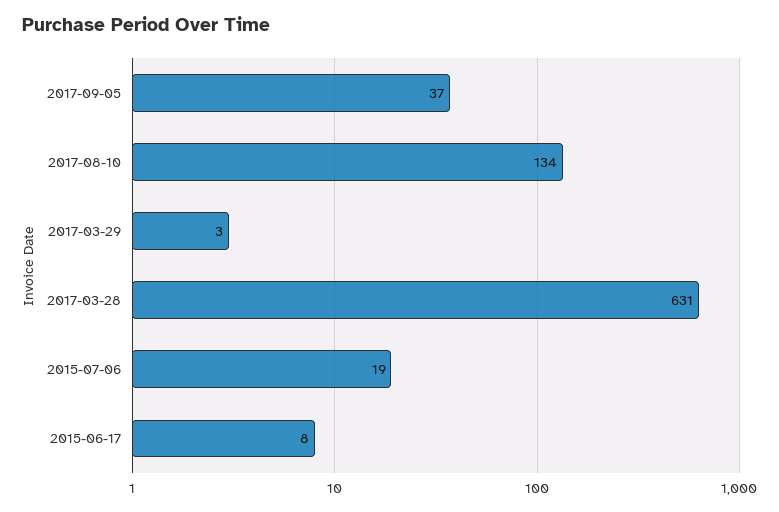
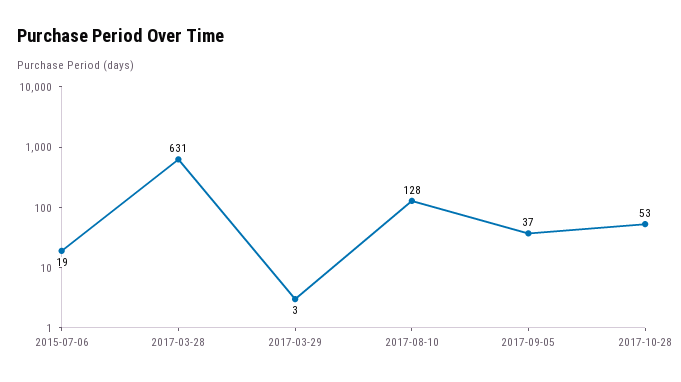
2017-08-10: 134 -> 128
2015-06-17: 8 -> none
2017-10-28: none -> 53

